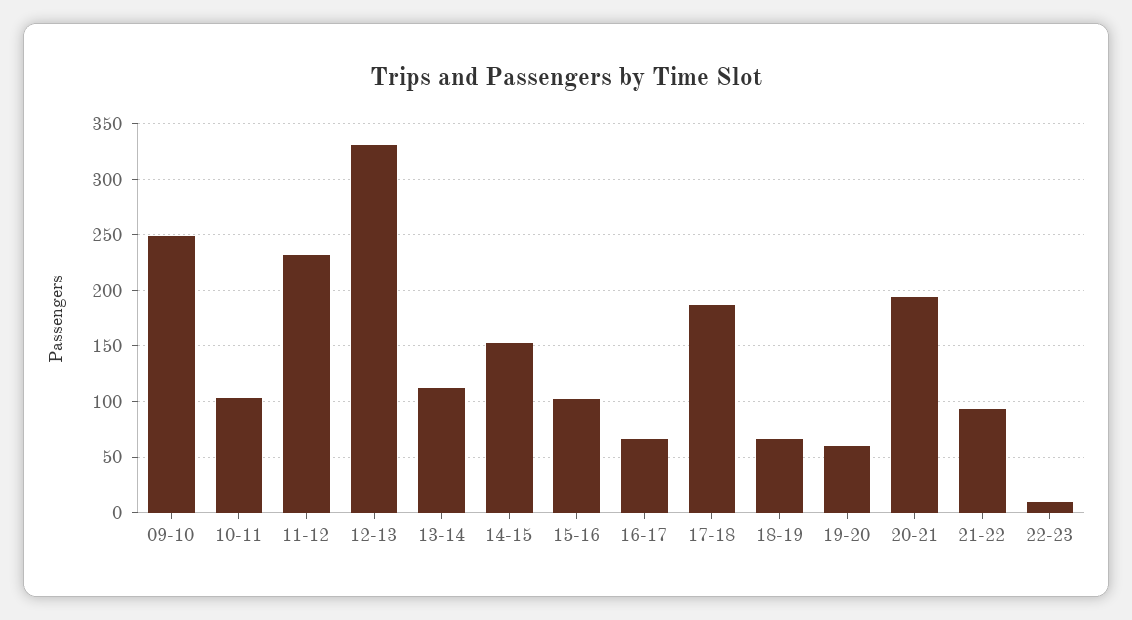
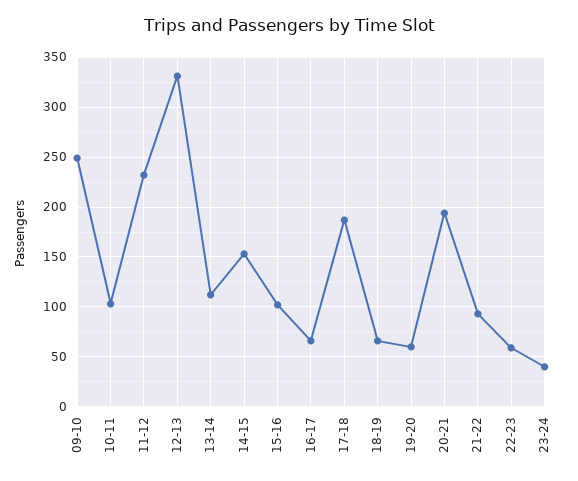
22-23: 10 -> 60
23-24: none -> 40

